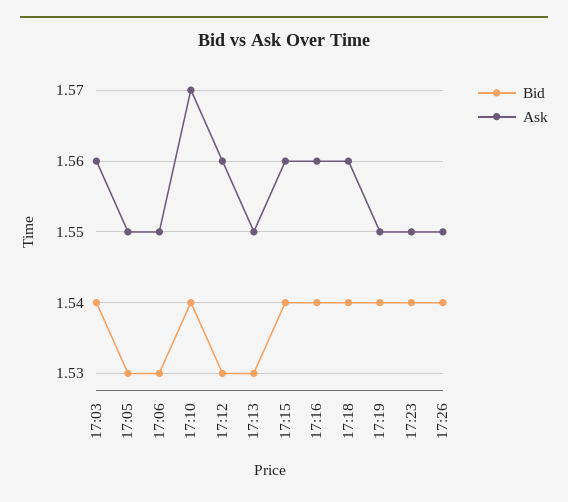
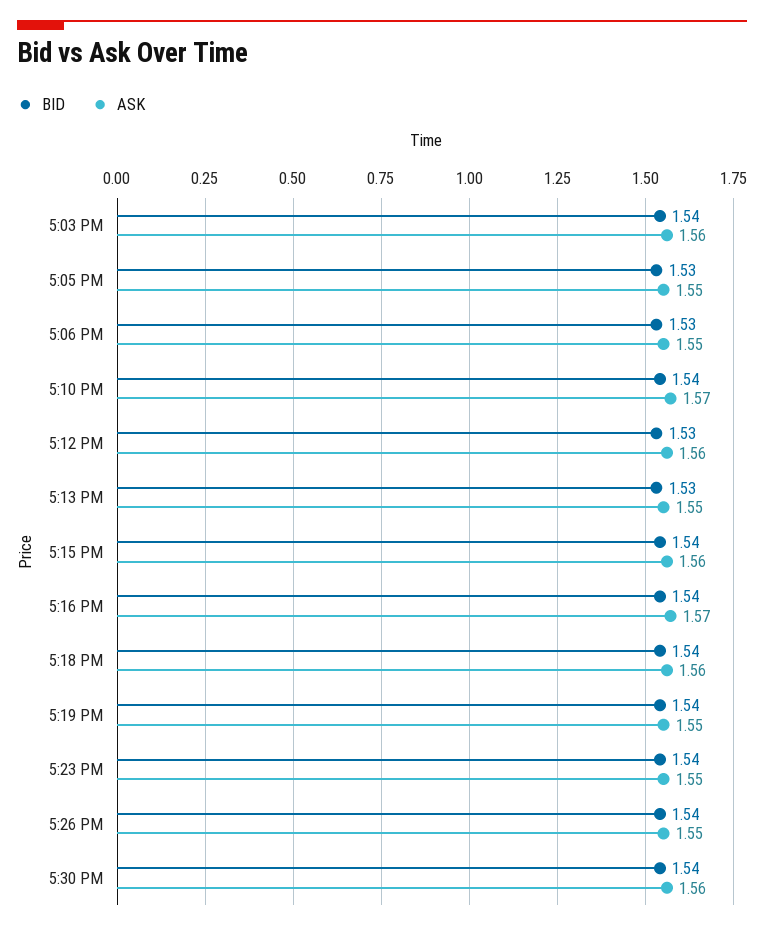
Ask, 17:16: 1.56 -> 1.57
Bid, 5:30 PM: none -> 1.54
Ask, 5:30 PM: none -> 1.56

